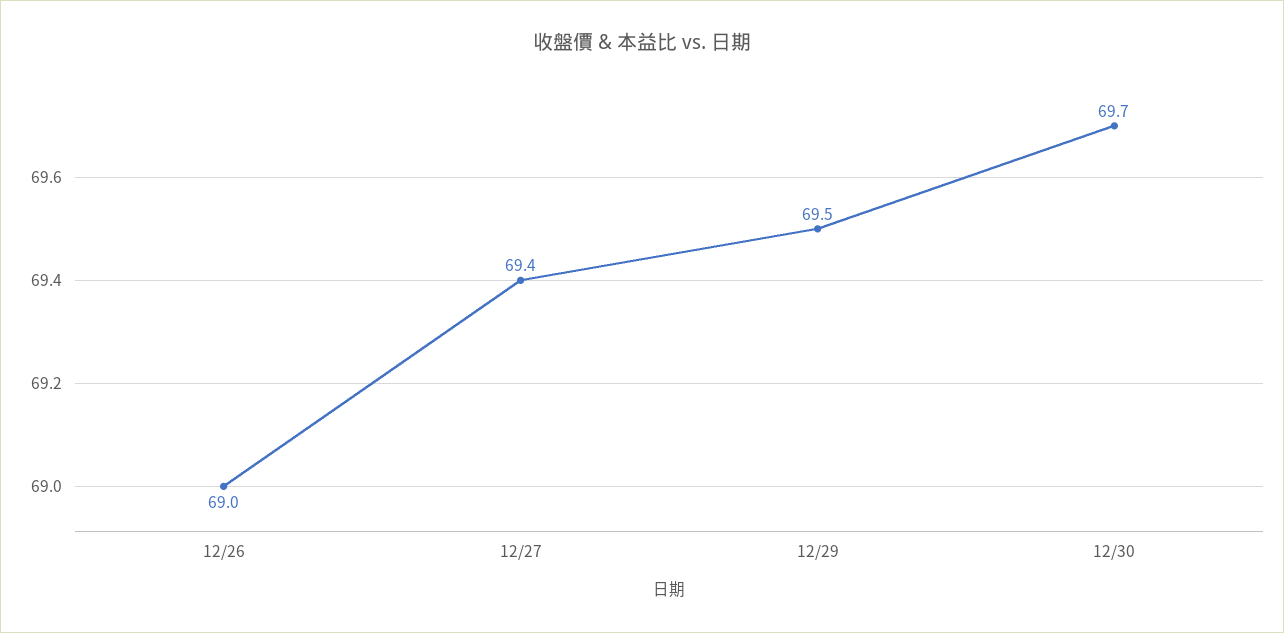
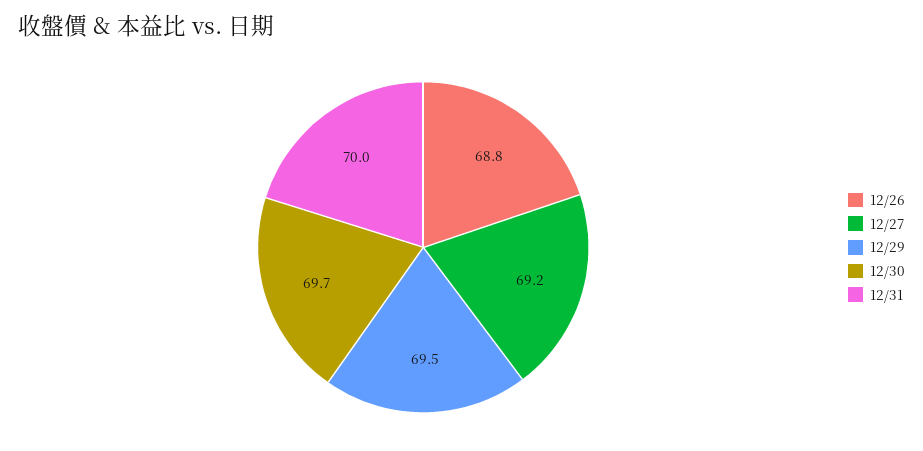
12/26: 69 -> 68.8
12/27: 69.4 -> 69.2
12/31: none -> 70

